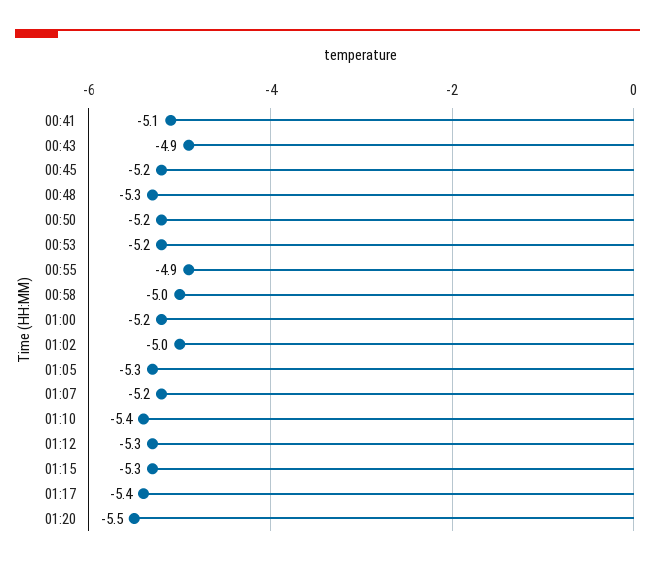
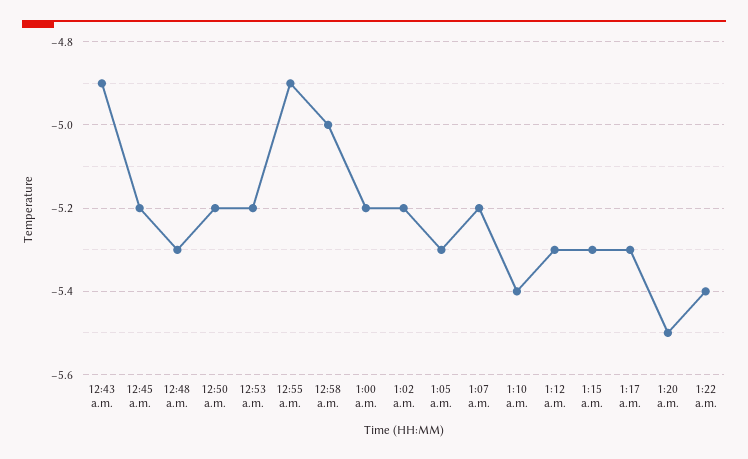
00:41: -5.1 -> none
01:02: -5 -> -5.2
01:17: -5.4 -> -5.3
1:22 a.m.: none -> -5.4

